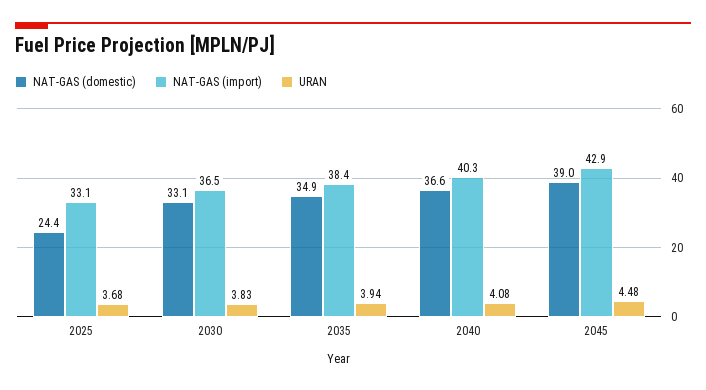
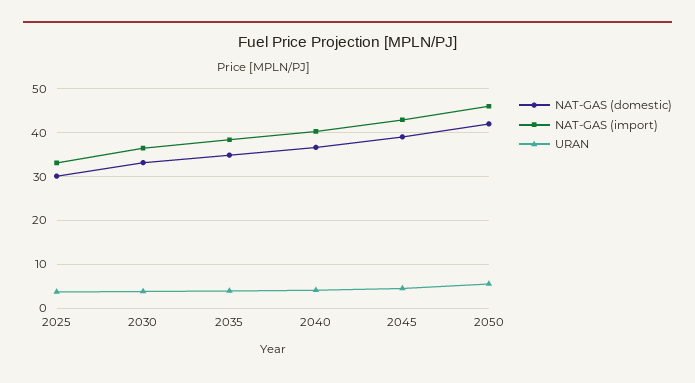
NAT-GAS (domestic), 2025: 24.4 -> 30
NAT-GAS (domestic), 2050: none -> 42
NAT-GAS (import), 2050: none -> 46
URAN, 2050: none -> 6

